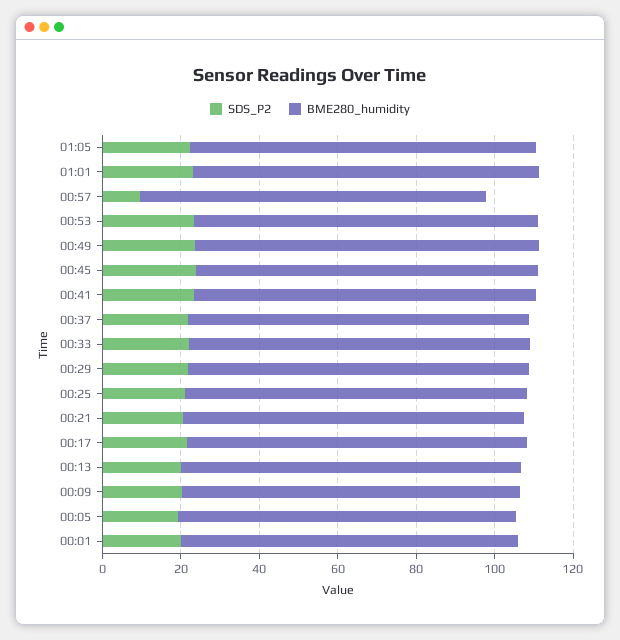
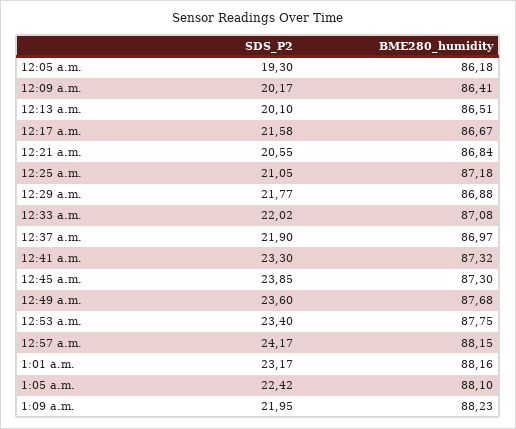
SDS_P2, 00:57: 10 -> 24.17
SDS_P2, 00:01: 20 -> none
BME280_humidity, 00:01: 85 -> none
SDS_P2, 1:09 a.m.: none -> 21.95
BME280_humidity, 1:09 a.m.: none -> 88.23

